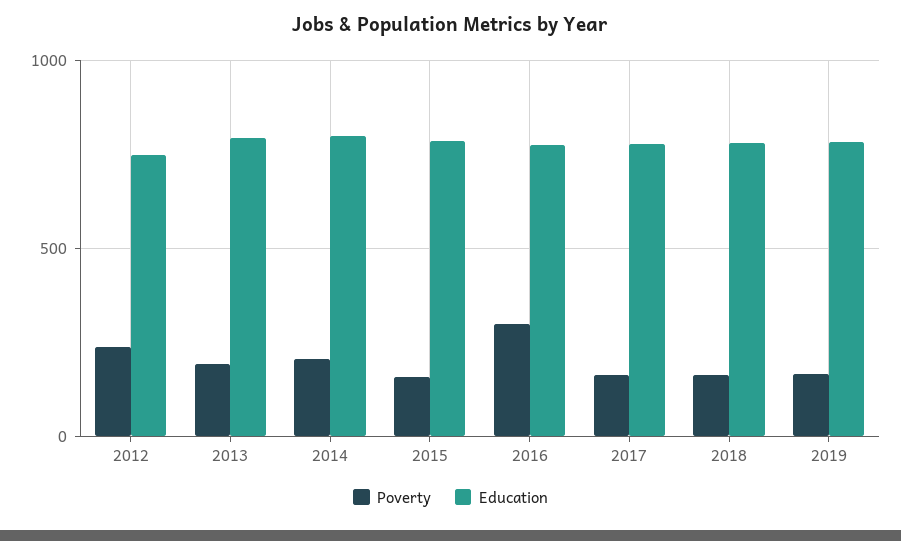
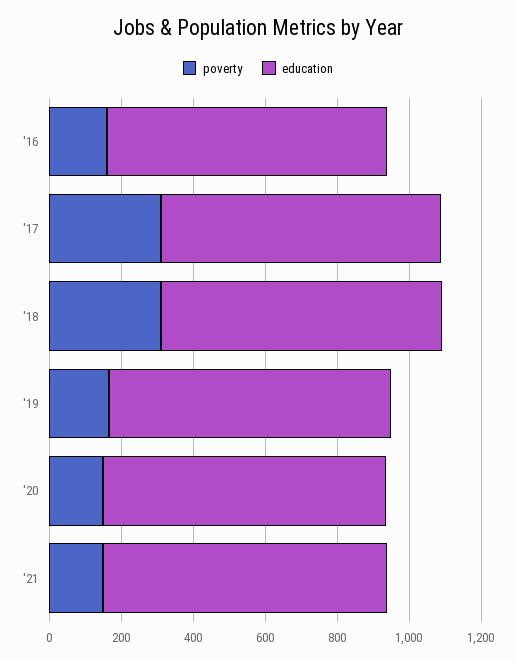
Poverty, 2012: 250 -> none
Education, 2012: 750 -> none
Poverty, 2013: 200 -> none
Education, 2013: 800 -> none
Poverty, 2014: 200 -> none
Education, 2014: 800 -> none
Poverty, 2015: 150 -> none
Education, 2015: 800 -> none
Poverty, 2016: 300 -> 150
Poverty, 2017: 150 -> 300
Poverty, 2018: 150 -> 300
Poverty, '20: none -> 150
Education, '20: none -> 800
Poverty, '21: none -> 150
Education, '21: none -> 800

